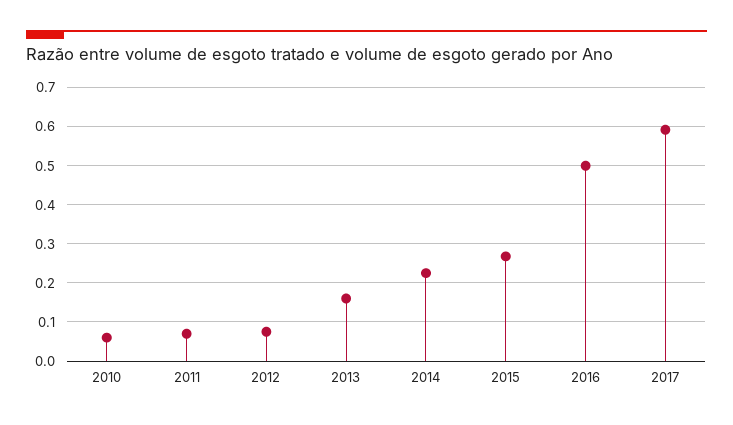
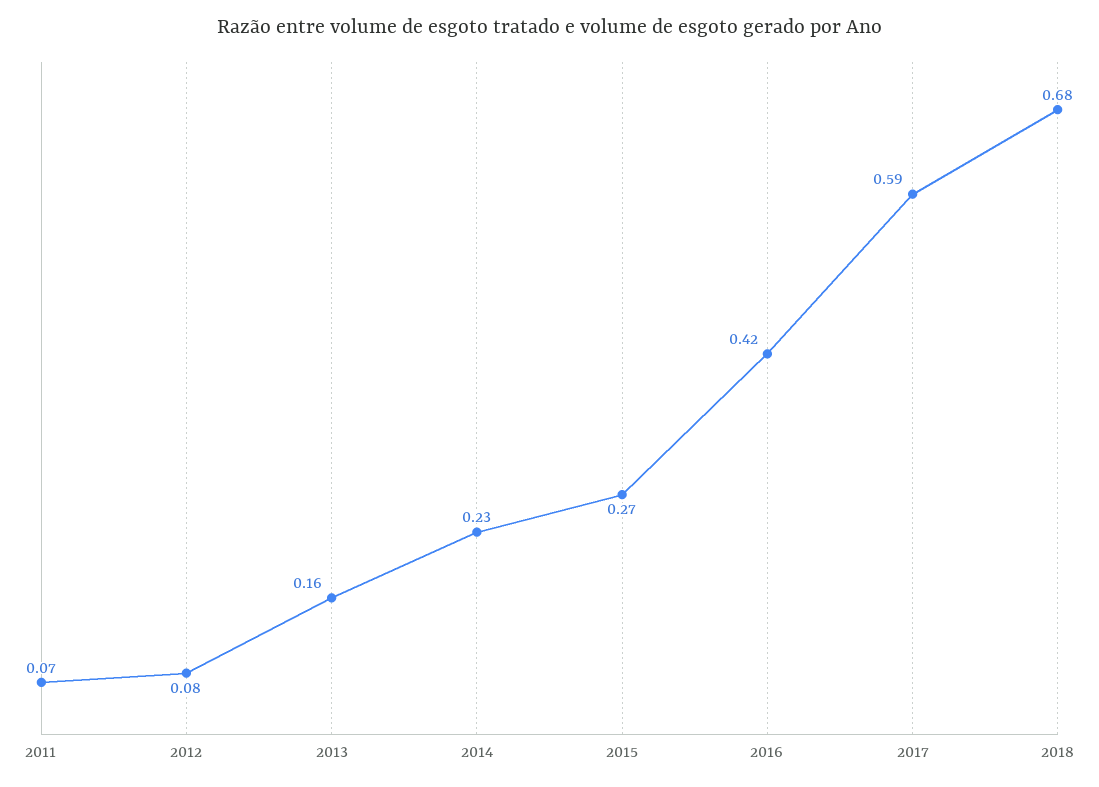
2010: 0.06 -> none
2016: 0.5 -> 0.42
2018: none -> 0.68

